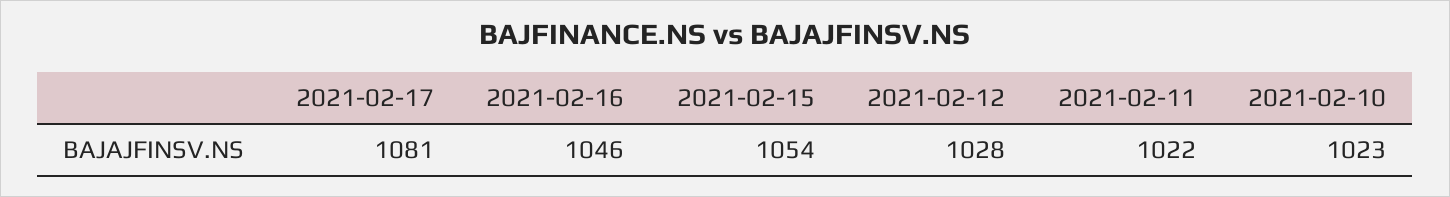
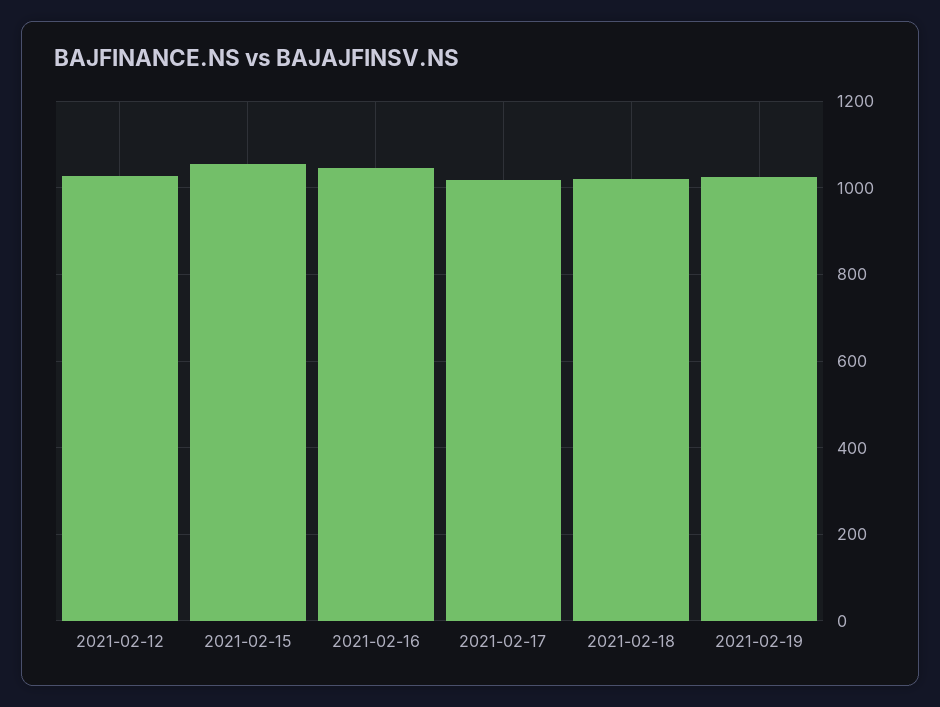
2021-02-17: 1081 -> 1020
2021-02-11: 1022 -> none
2021-02-10: 1023 -> none
2021-02-18: none -> 1020
2021-02-19: none -> 1020

